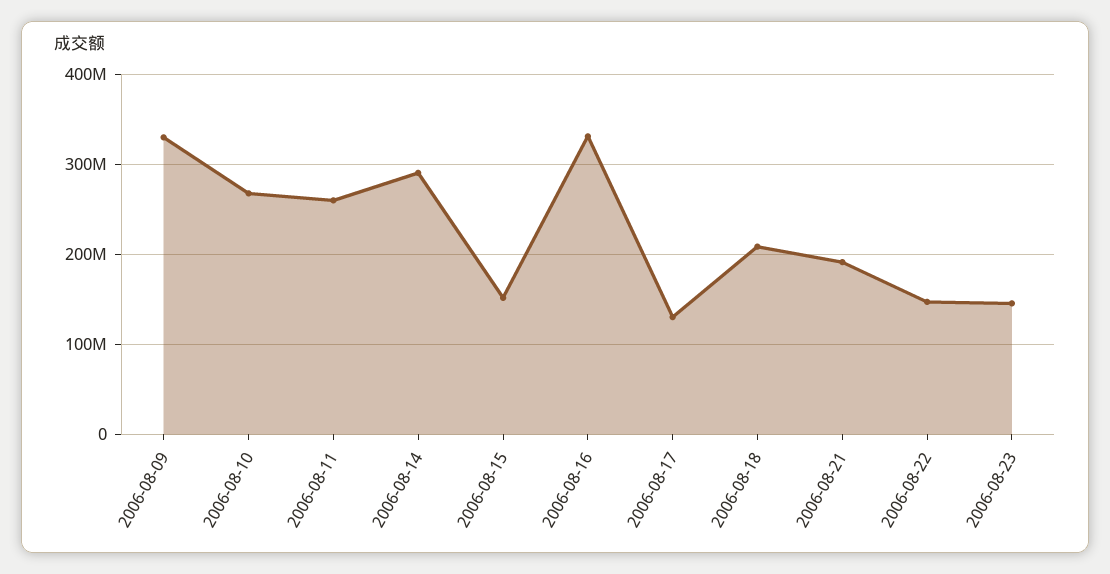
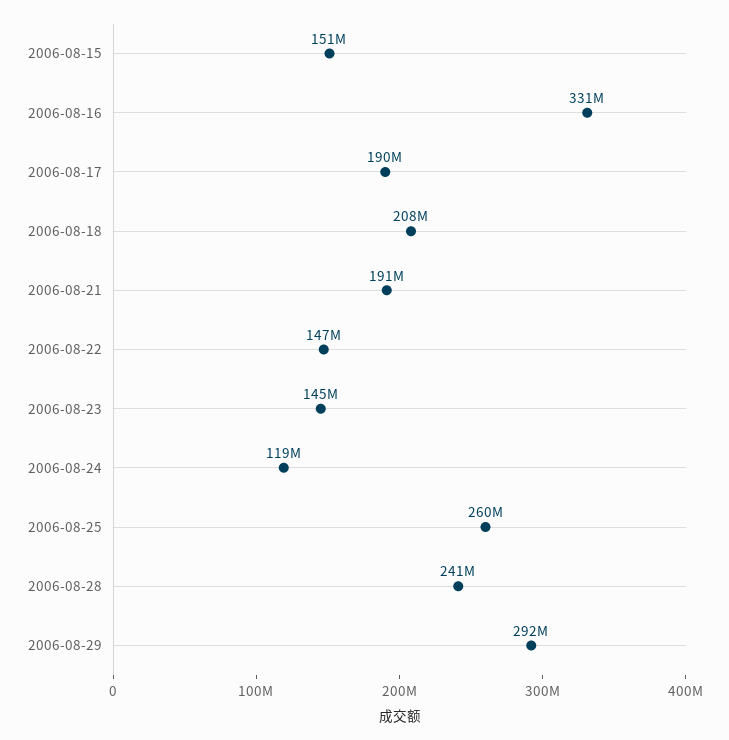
2006-08-09: 330000000 -> none
2006-08-10: 270000000 -> none
2006-08-11: 260000000 -> none
2006-08-14: 290000000 -> none
2006-08-17: 130000000 -> 190000000
2006-08-24: none -> 119000000
2006-08-25: none -> 260000000
2006-08-28: none -> 241000000
2006-08-29: none -> 292000000

